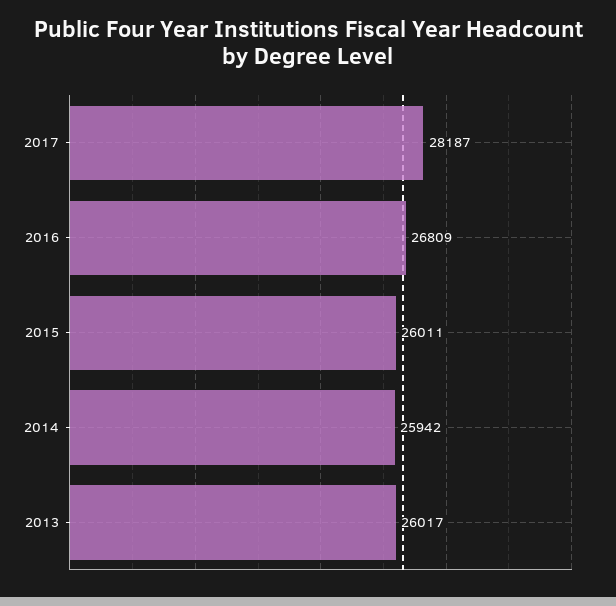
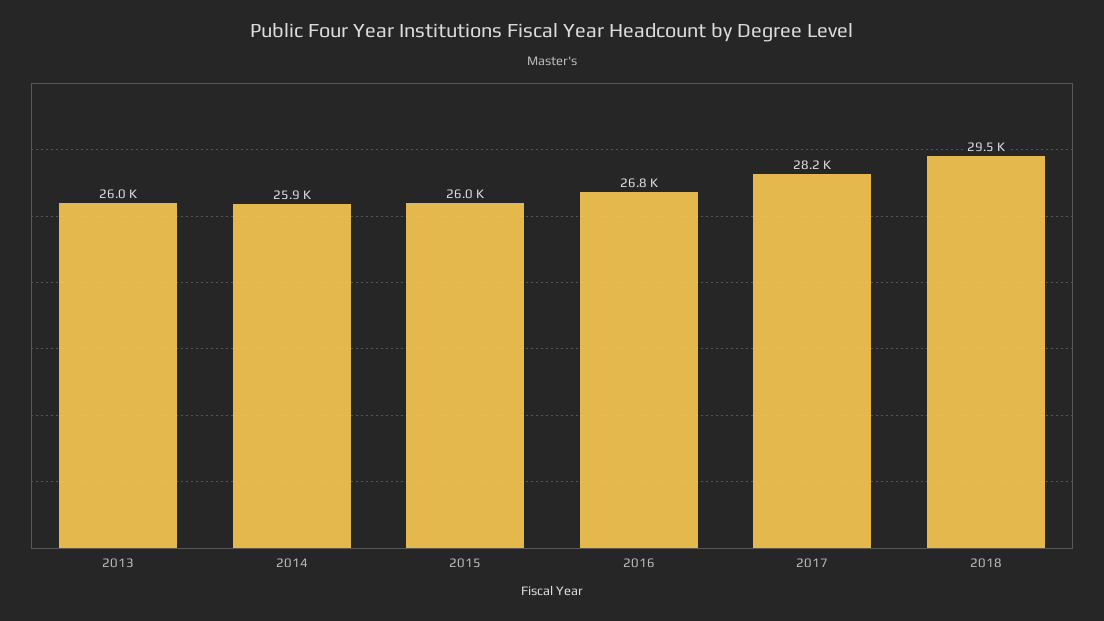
2018: none -> 29500

